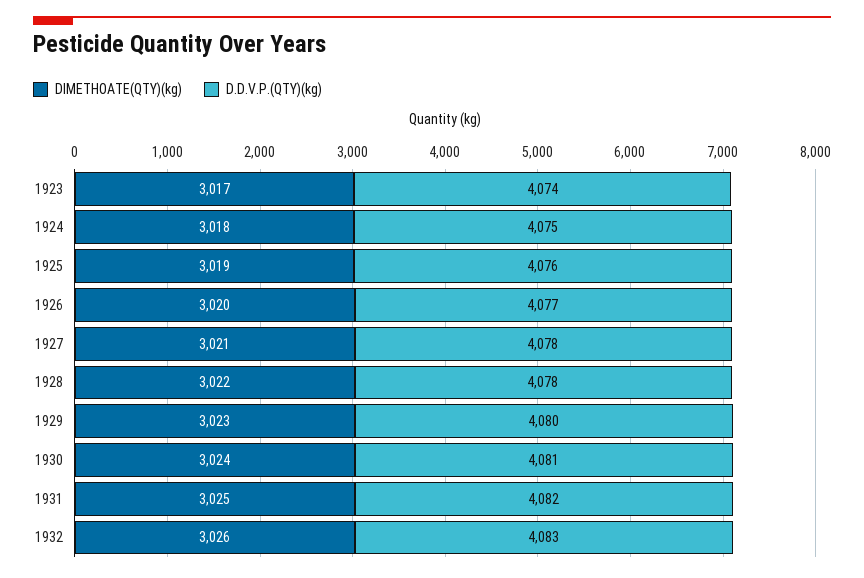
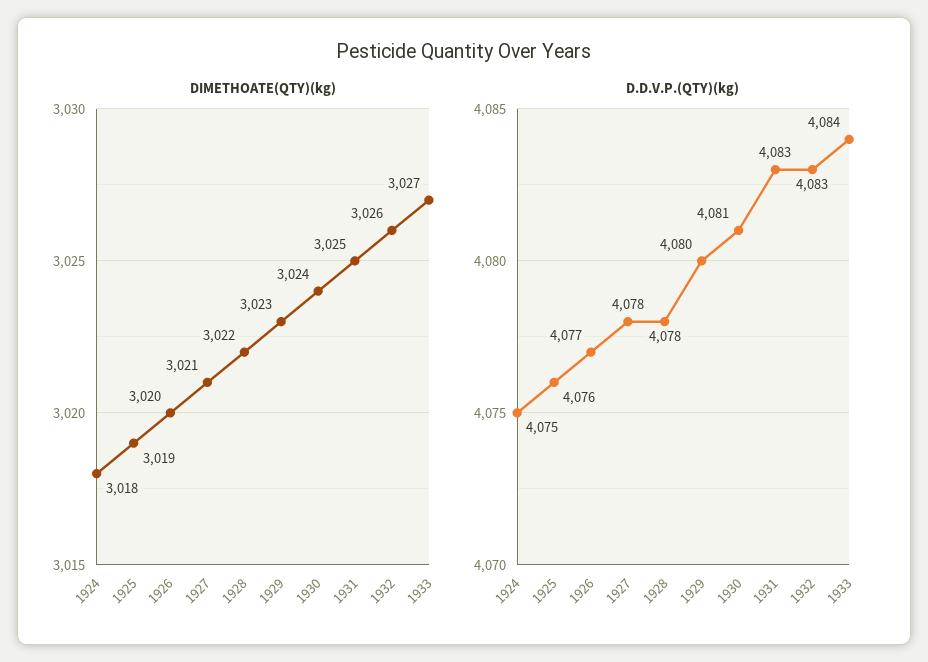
DIMETHOATE(QTY)(kg), 1923: 3017 -> none
D.D.V.P.(QTY)(kg), 1923: 4074 -> none
D.D.V.P.(QTY)(kg), 1931: 4082 -> 4083
DIMETHOATE(QTY)(kg), 1933: none -> 3027
D.D.V.P.(QTY)(kg), 1933: none -> 4084

